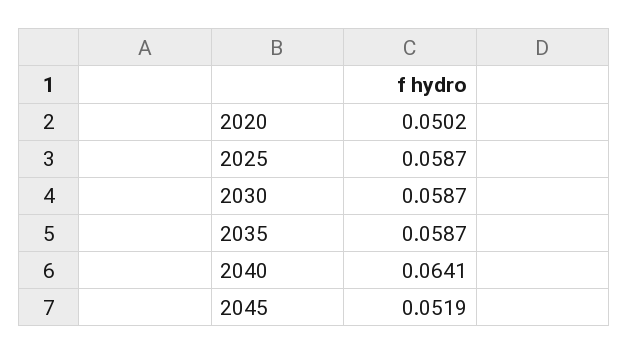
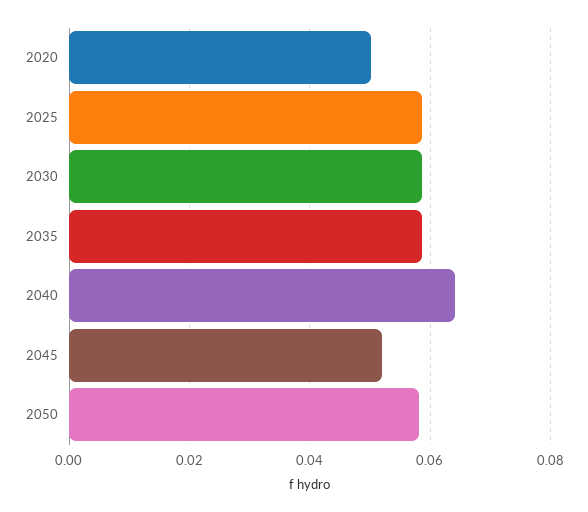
2050: none -> 0.058

